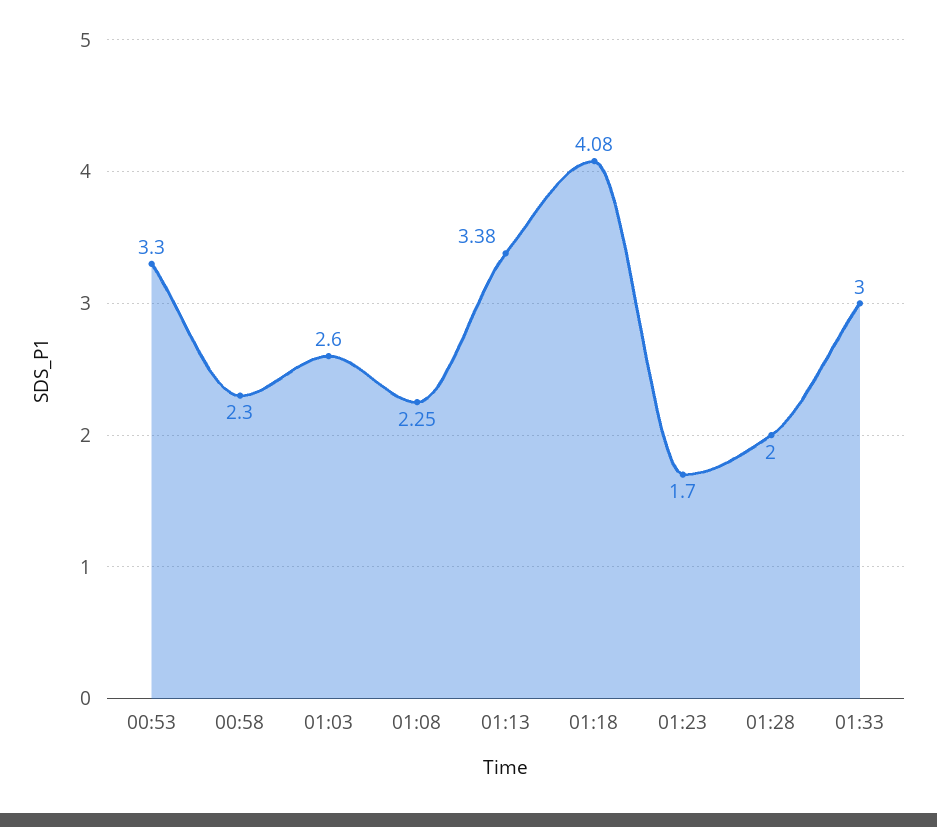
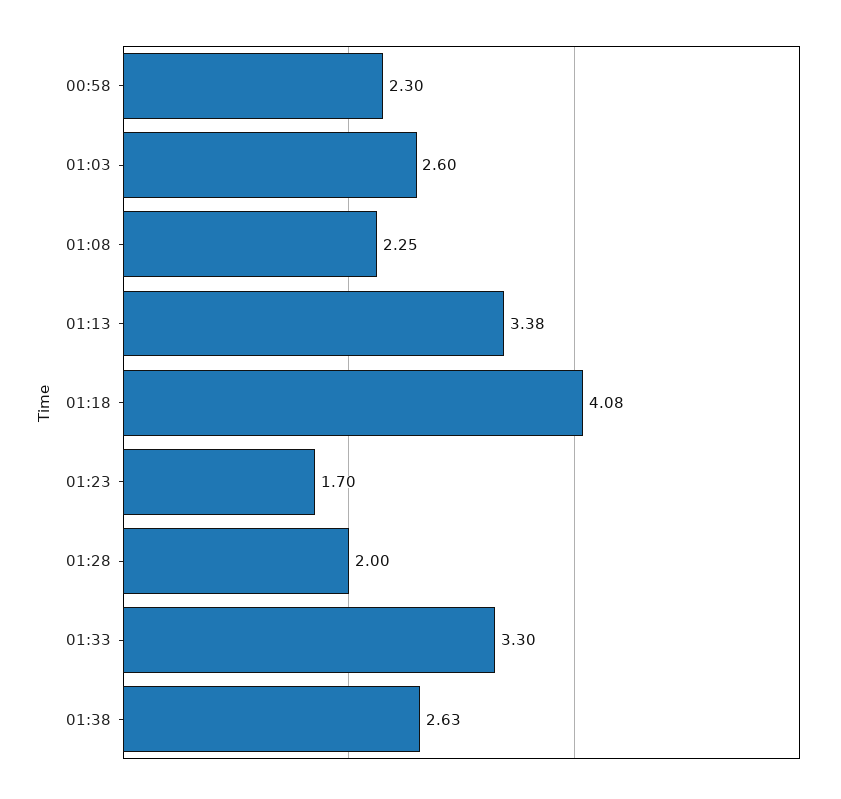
00:53: 3.3 -> none
01:33: 3 -> 3.3
01:38: none -> 2.63

